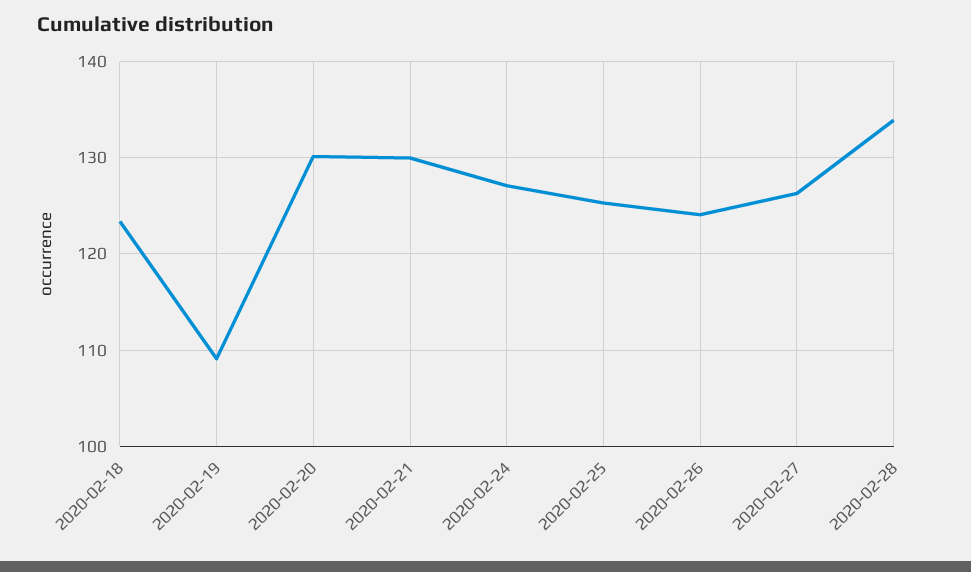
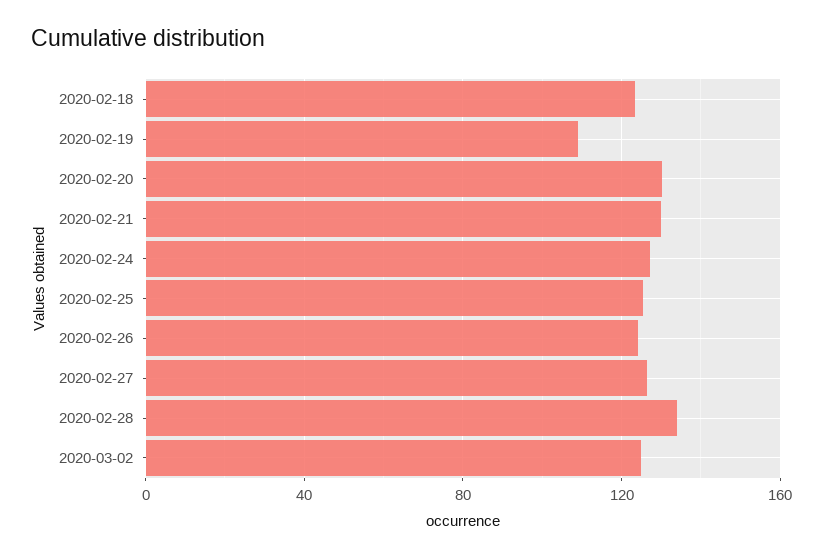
2020-03-02: none -> 125

